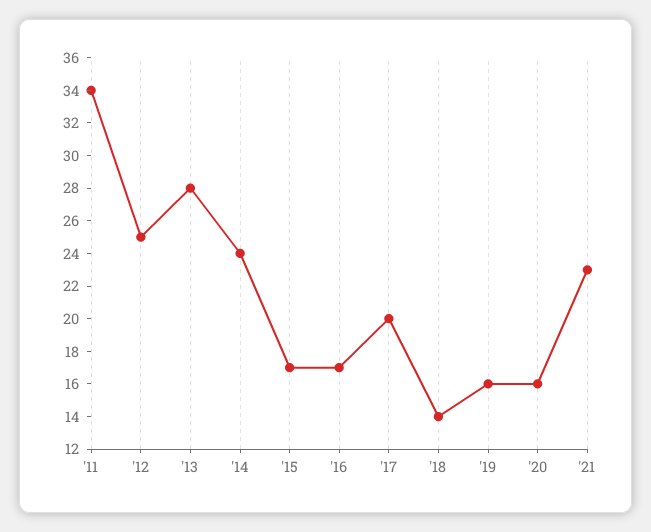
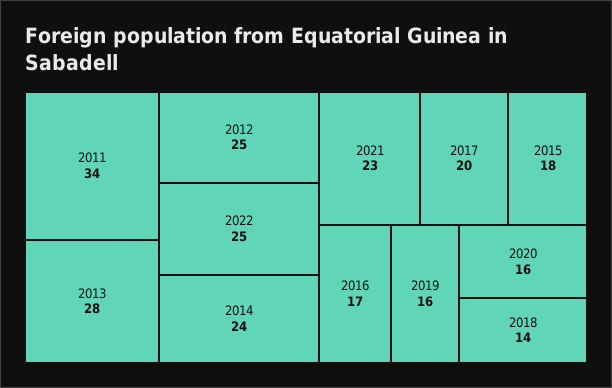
'15: 17 -> 18
2022: none -> 25

